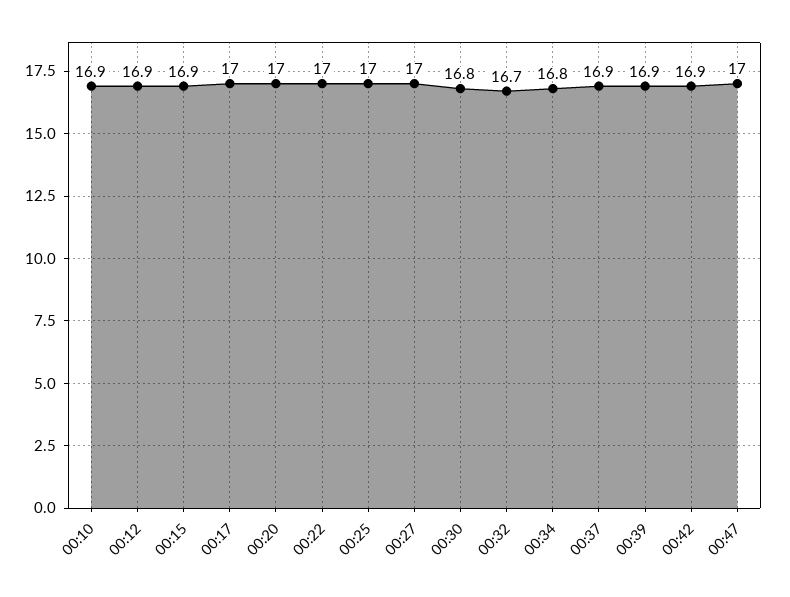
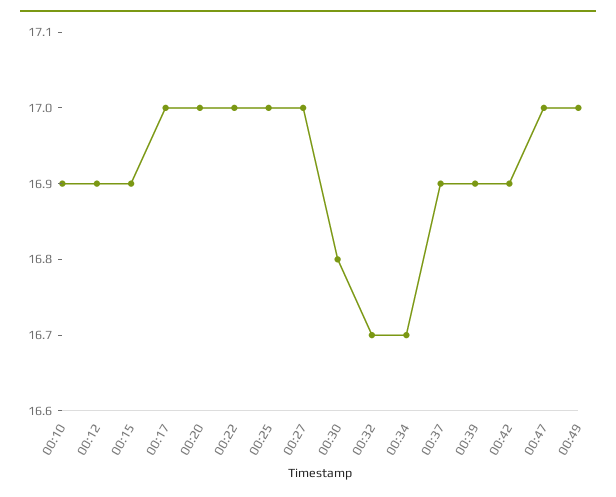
00:34: 16.8 -> 16.7
00:49: none -> 17

